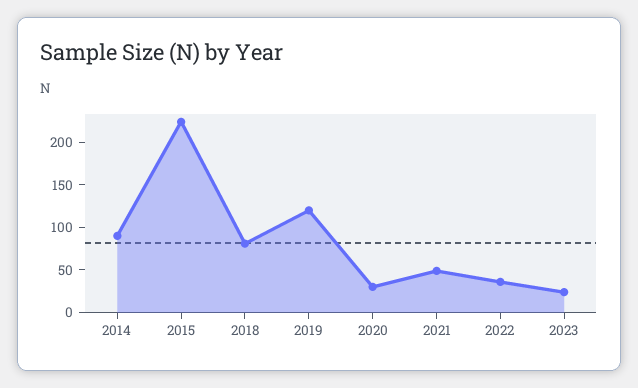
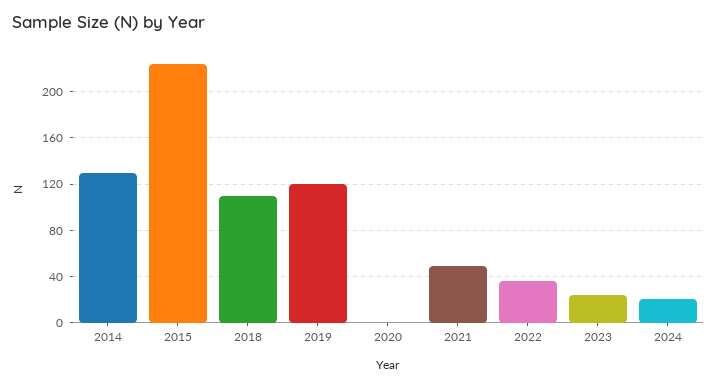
2014: 90 -> 130
2018: 80 -> 110
2020: 30 -> 0
2024: none -> 20

